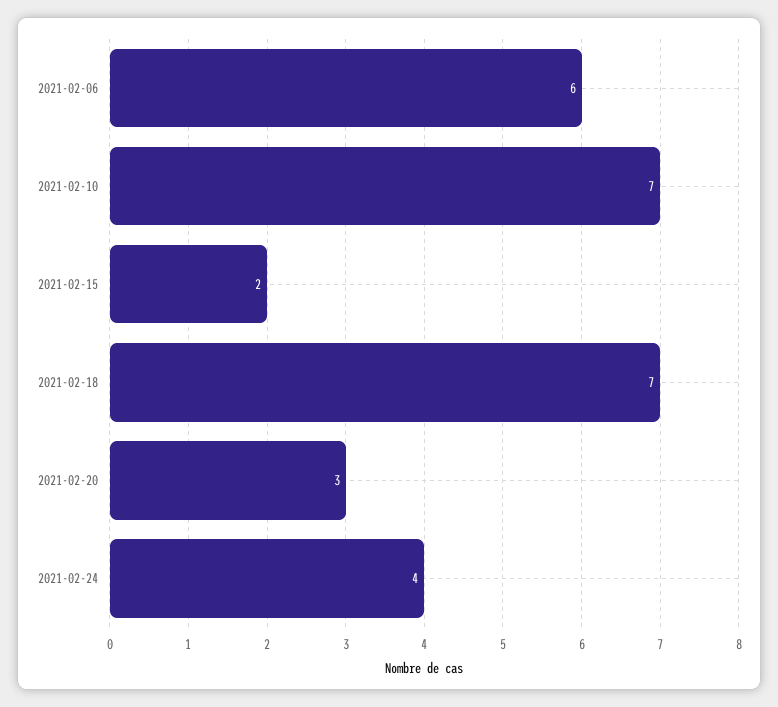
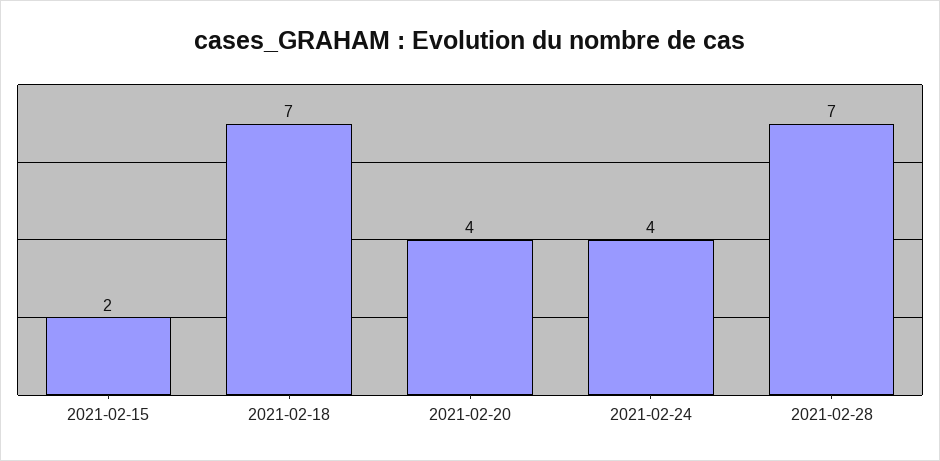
2021-02-06: 6 -> none
2021-02-10: 7 -> none
2021-02-20: 3 -> 4
2021-02-28: none -> 7

